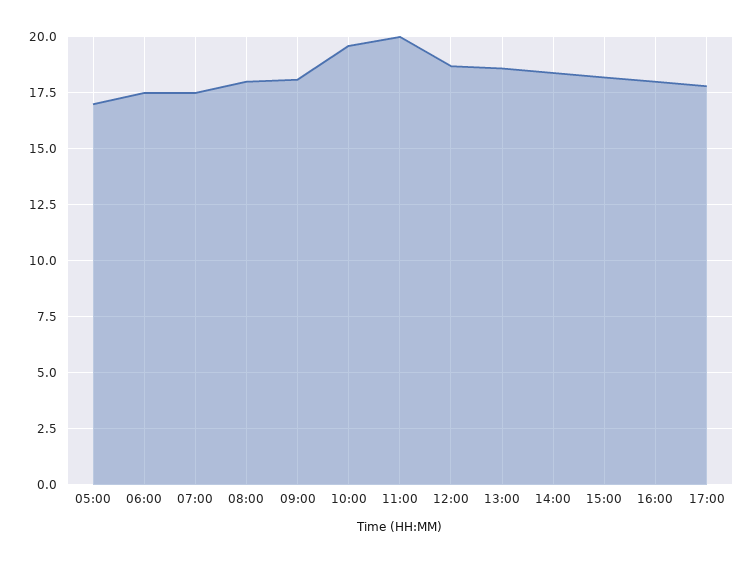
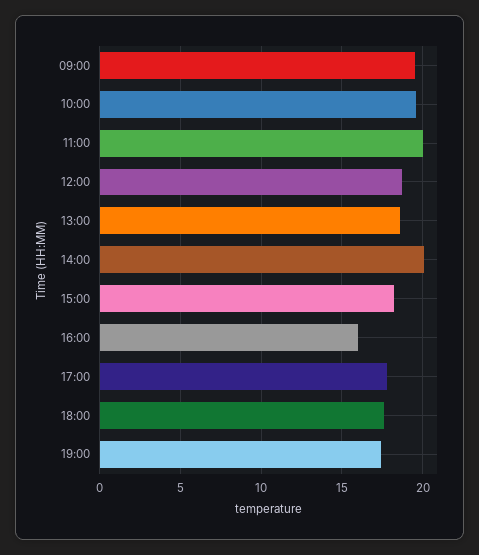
05:00: 17 -> none
06:00: 17.5 -> none
07:00: 17.5 -> none
08:00: 18 -> none
09:00: 18 -> 19.5
14:00: 18.5 -> 20
16:00: 18 -> 16
18:00: none -> 17.5
19:00: none -> 17.5

